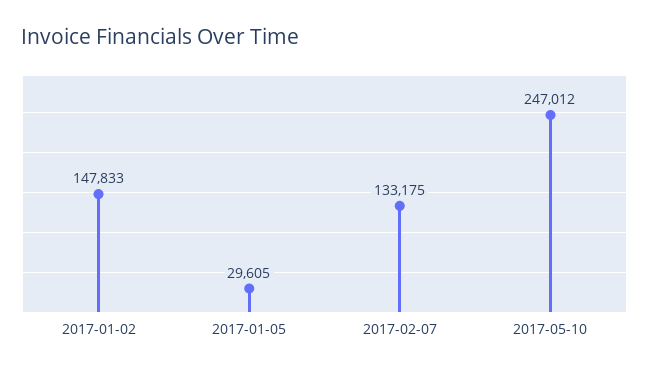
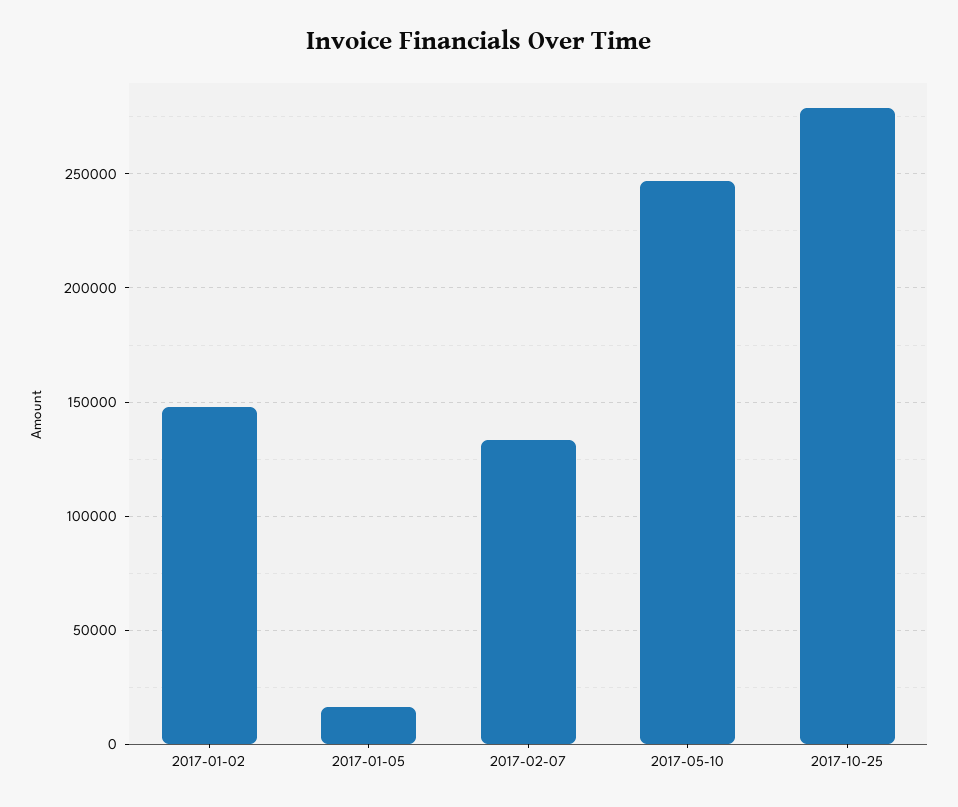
2017-01-05: 29605 -> 15000
2017-10-25: none -> 280000

